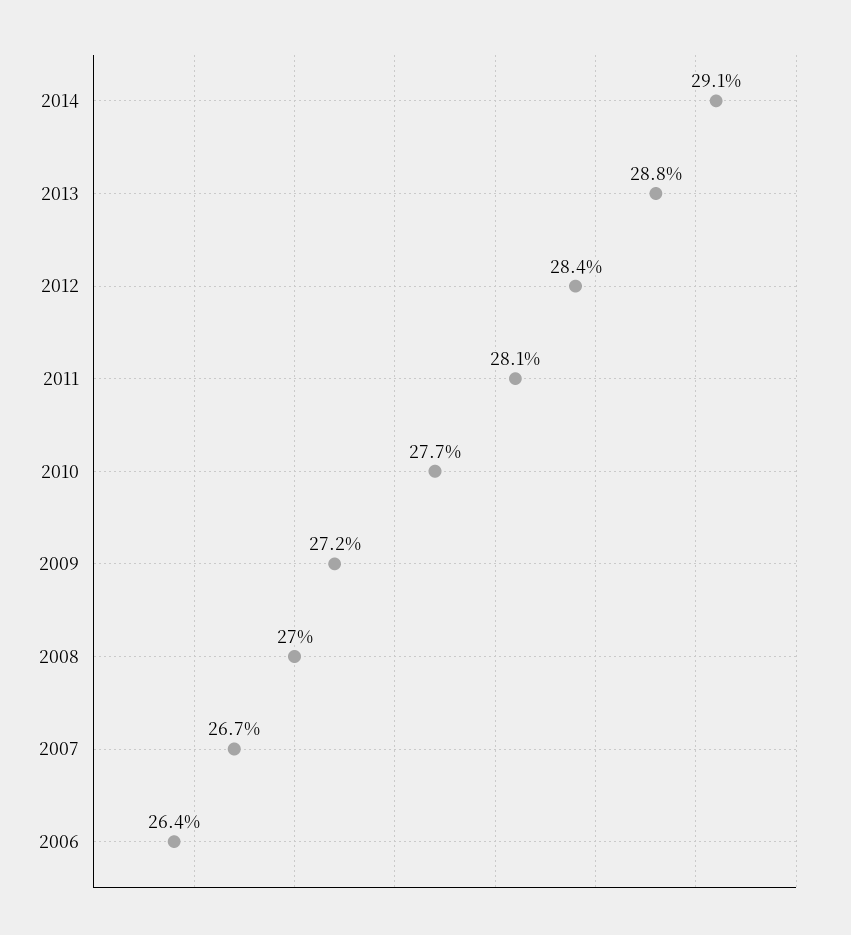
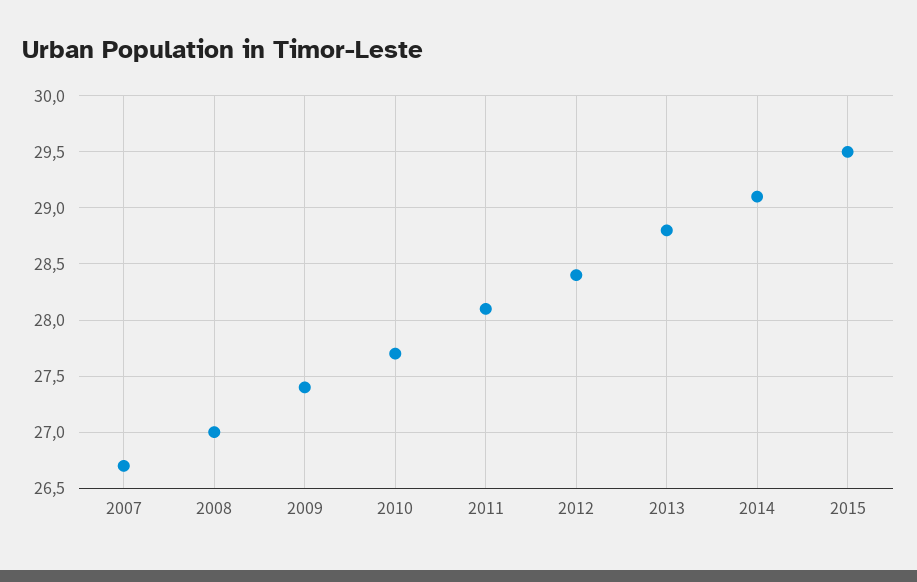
2009: 27.2 -> 27.4
2006: 26.4 -> none
2015: none -> 29.5

